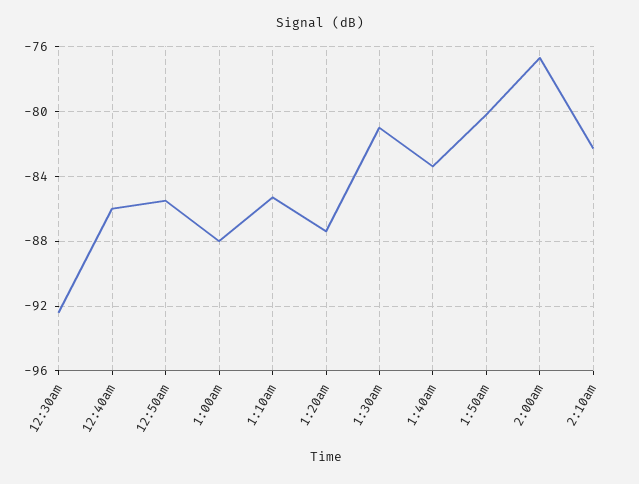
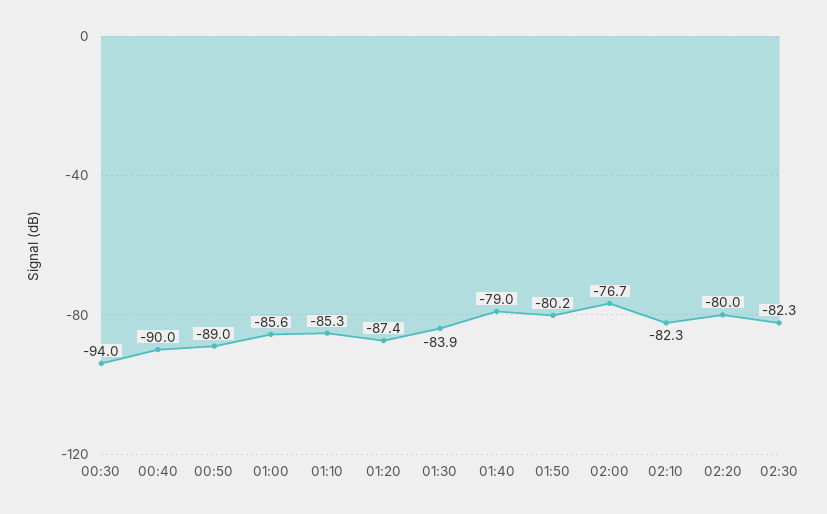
12:30am: -92.5 -> -94
12:40am: -86 -> -90
12:50am: -85.5 -> -89
1:00am: -88 -> -85.6
1:30am: -81 -> -83.9
1:40am: -83.5 -> -79
02:20: none -> -80
02:30: none -> -82.3

